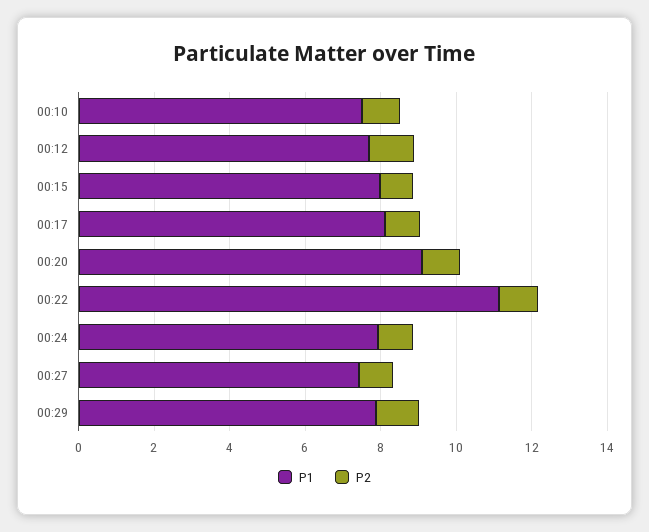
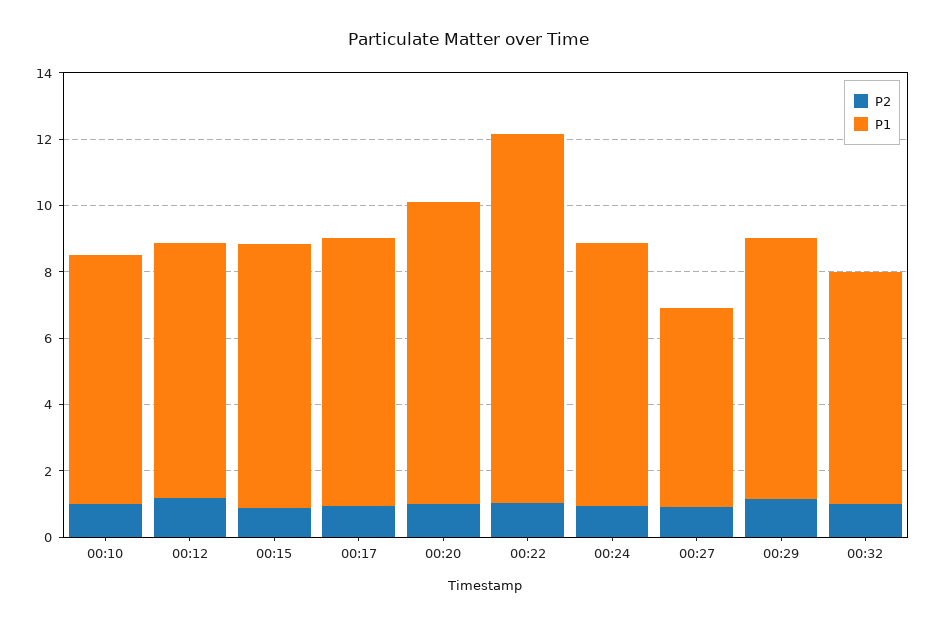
P1, 00:27: 7.5 -> 6
P2, 00:32: none -> 1
P1, 00:32: none -> 7

